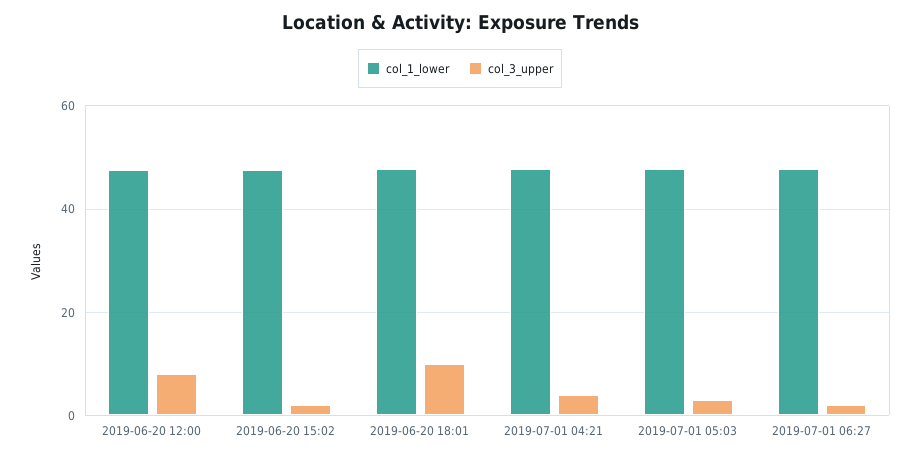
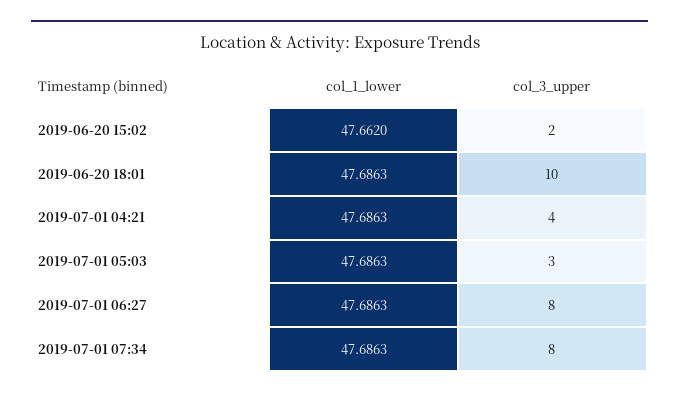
col_1_lower, 2019-06-20 12:00: 48 -> none
col_3_upper, 2019-06-20 12:00: 8 -> none
col_3_upper, 2019-07-01 06:27: 2 -> 8
col_1_lower, 2019-07-01 07:34: none -> 47.6863
col_3_upper, 2019-07-01 07:34: none -> 8

